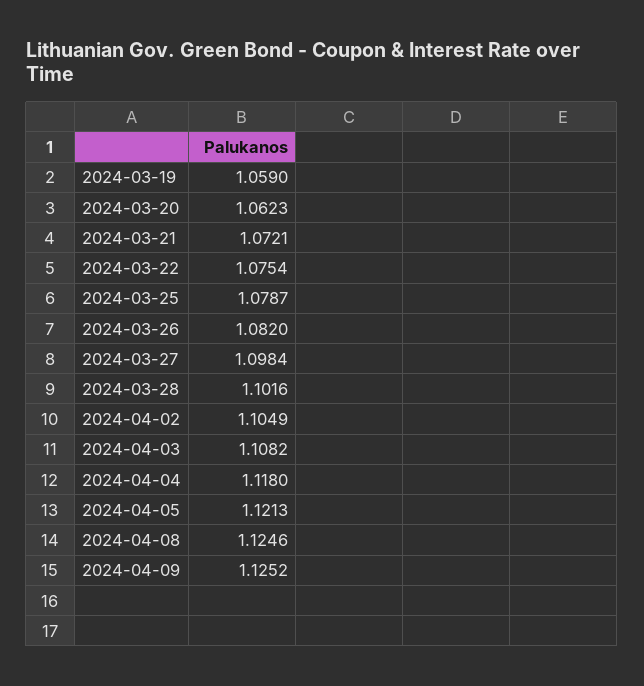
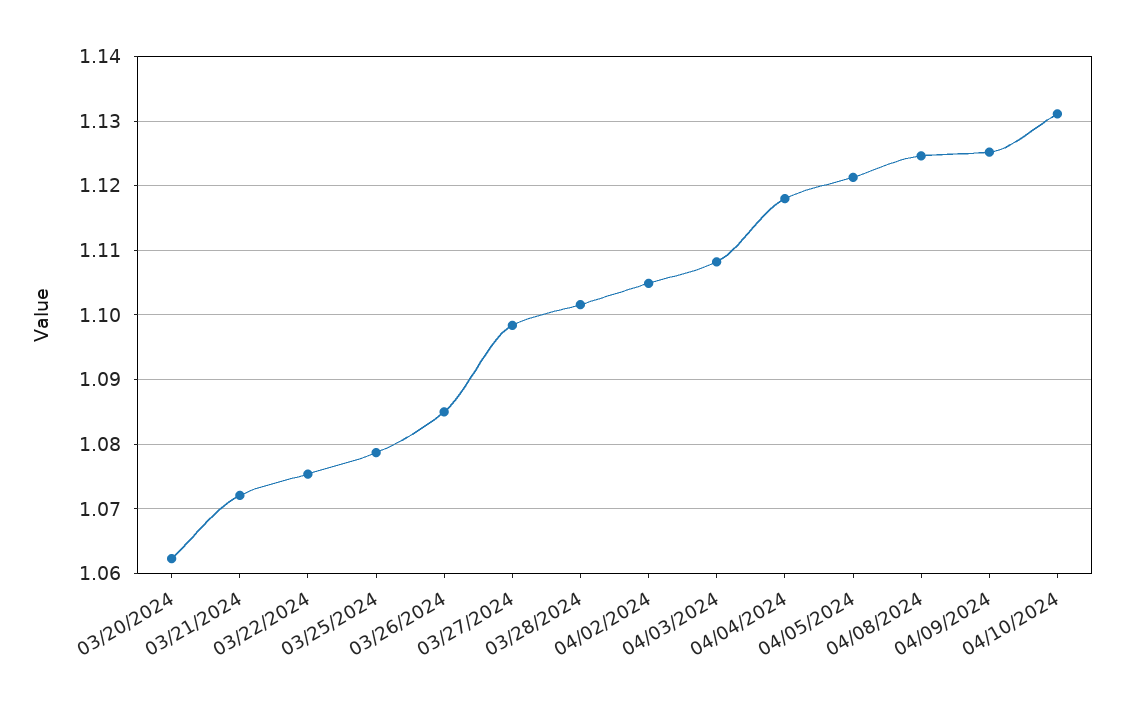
2024-03-19: 1.059 -> none
2024-03-26: 1.082 -> 1.085
04/10/2024: none -> 1.131

